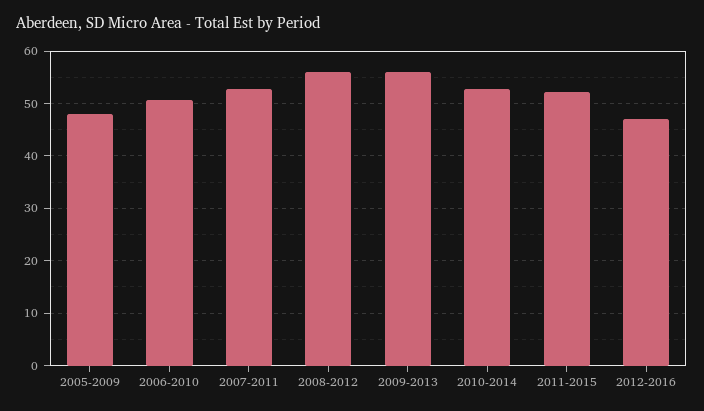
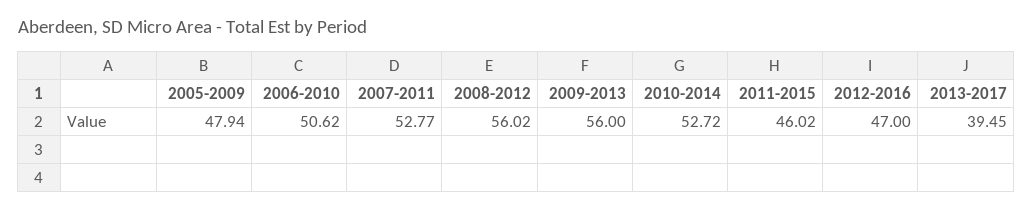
2011-2015: 52 -> 46.02
2013-2017: none -> 39.45

